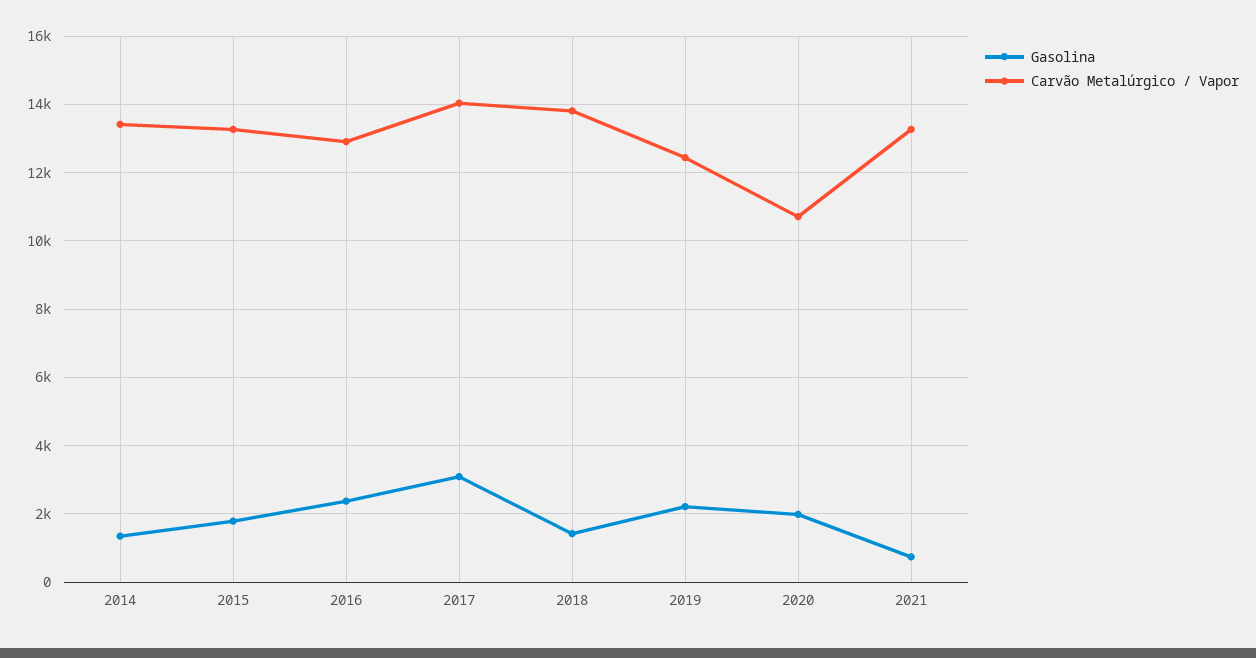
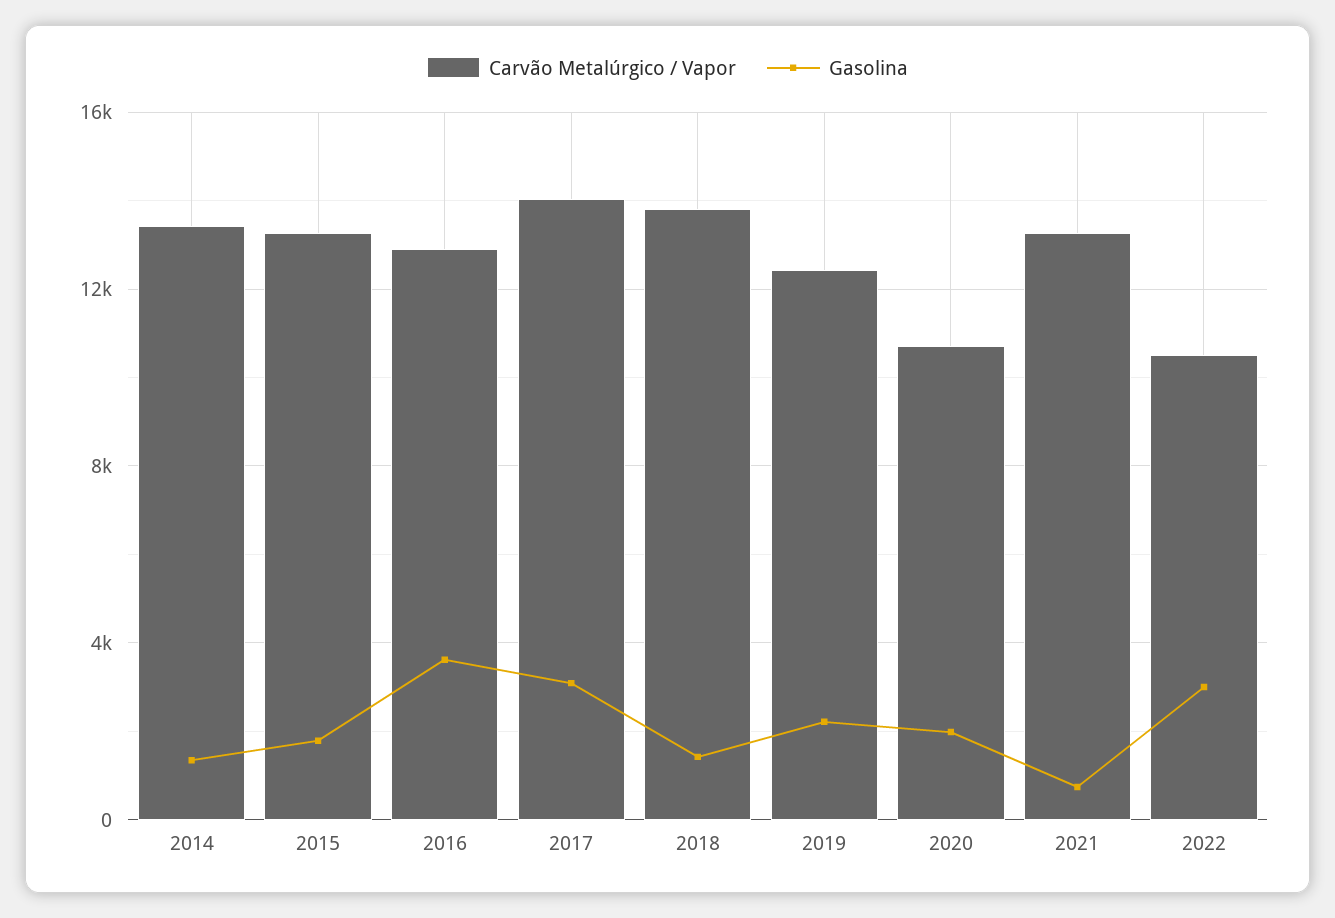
Gasolina, 2016: 2400 -> 3500
Carvão Metalúrgico / Vapor, 2022: none -> 10500
Gasolina, 2022: none -> 3000

